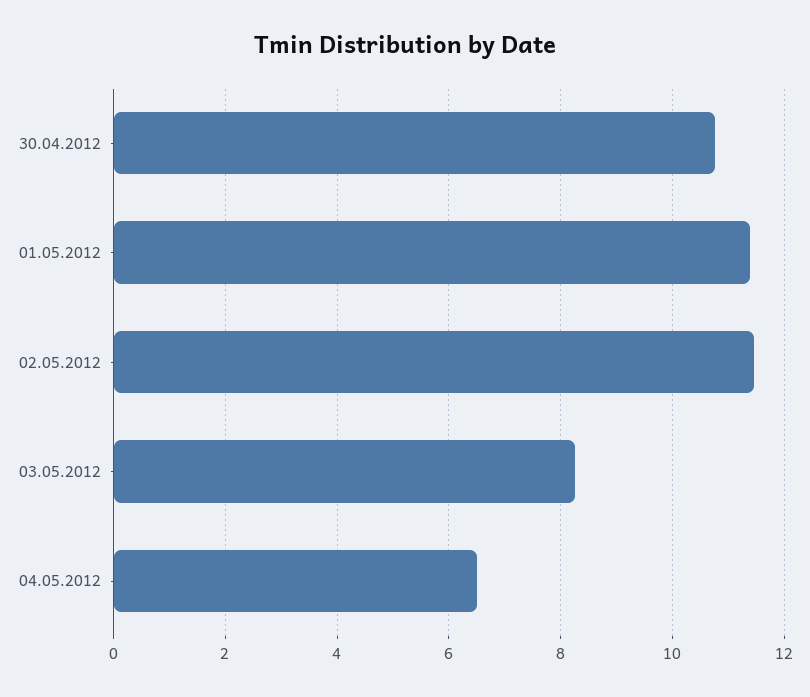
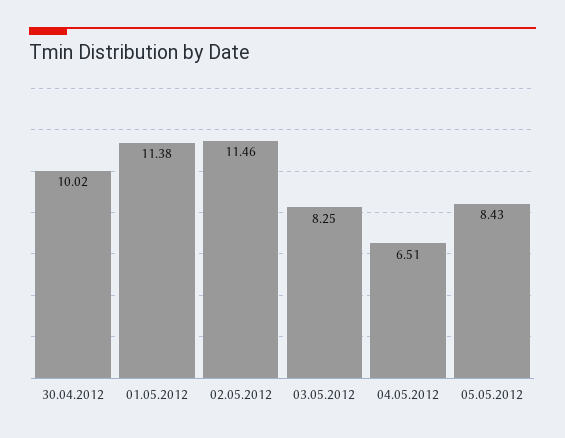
30.04.2012: 10.8 -> 10.02
05.05.2012: none -> 8.43

